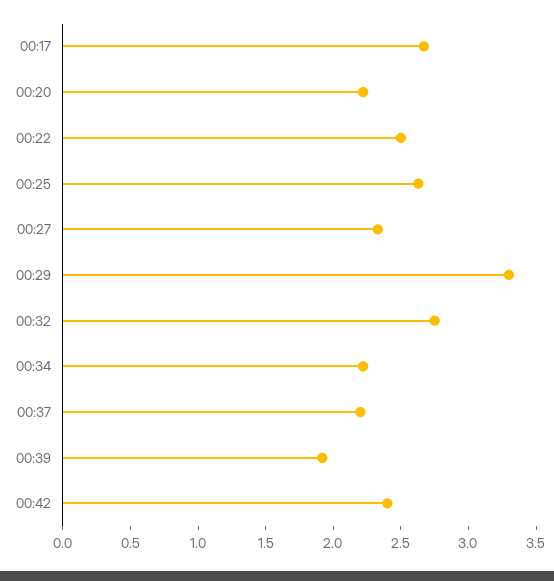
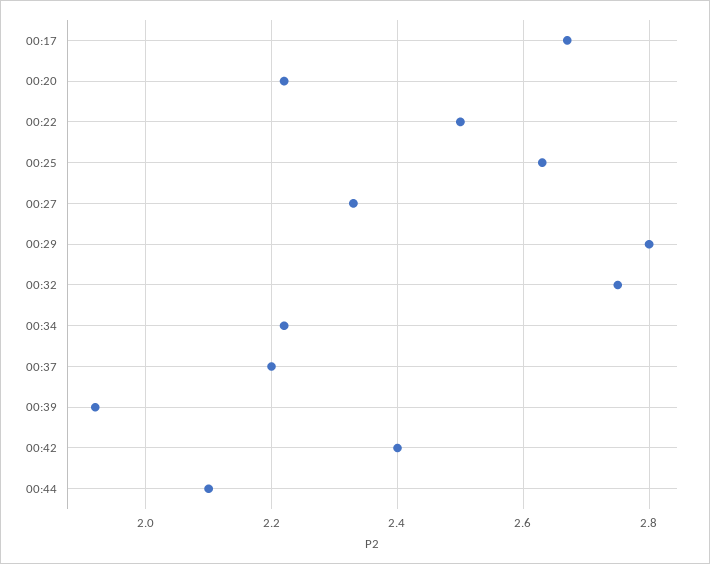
00:29: 3.3 -> 2.8
00:44: none -> 2.1

